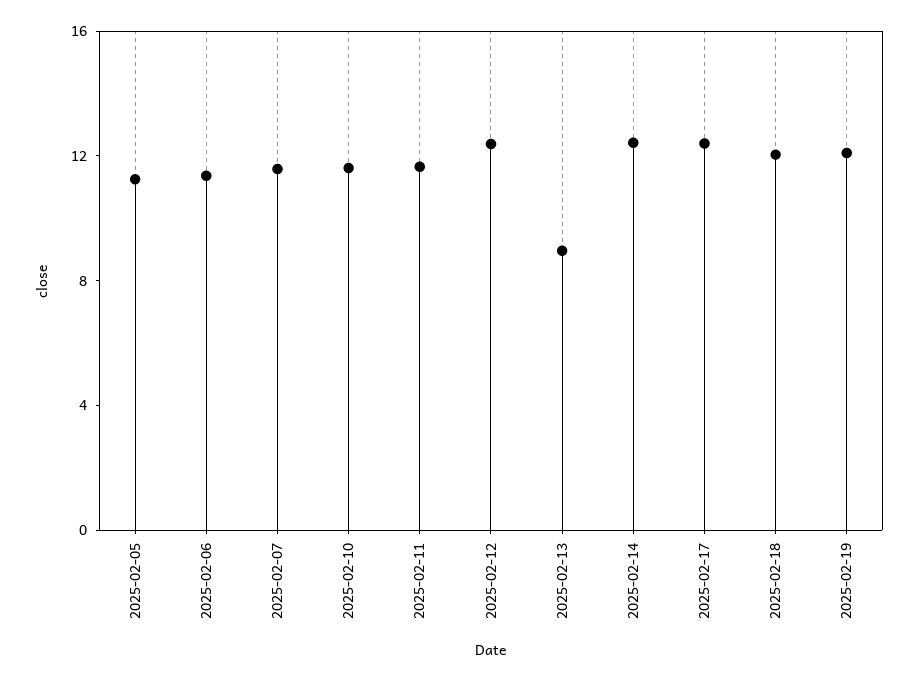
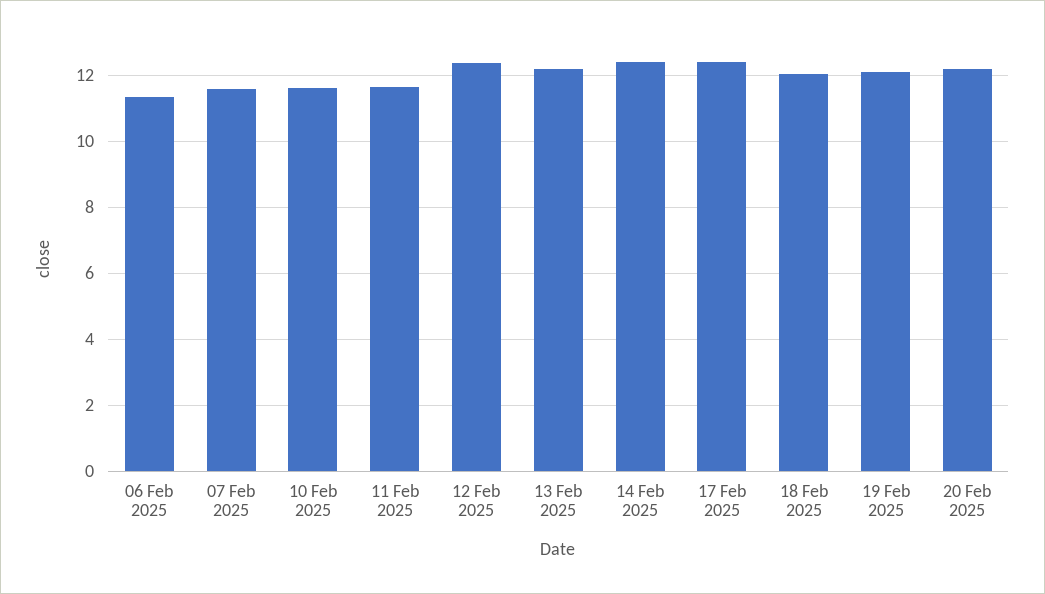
2025-02-05: 11 -> none
2025-02-13: 9 -> 12.2
20 Feb 2025: none -> 12.2

